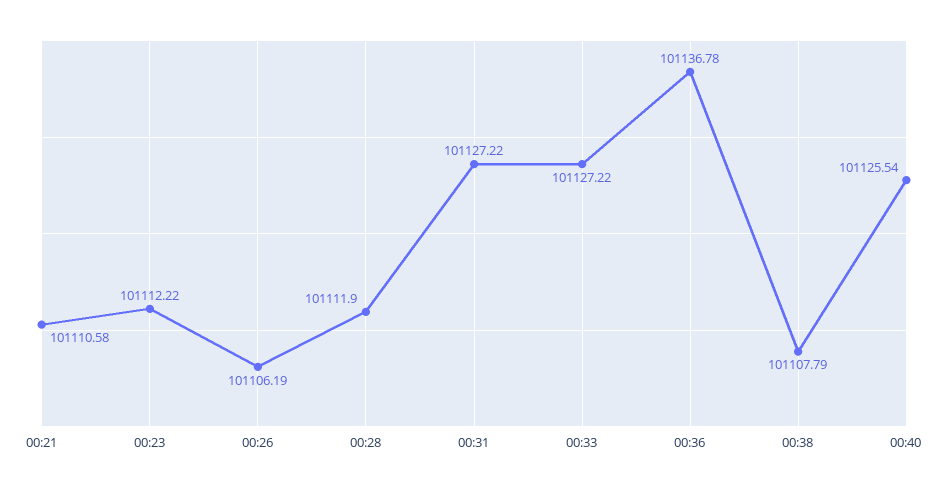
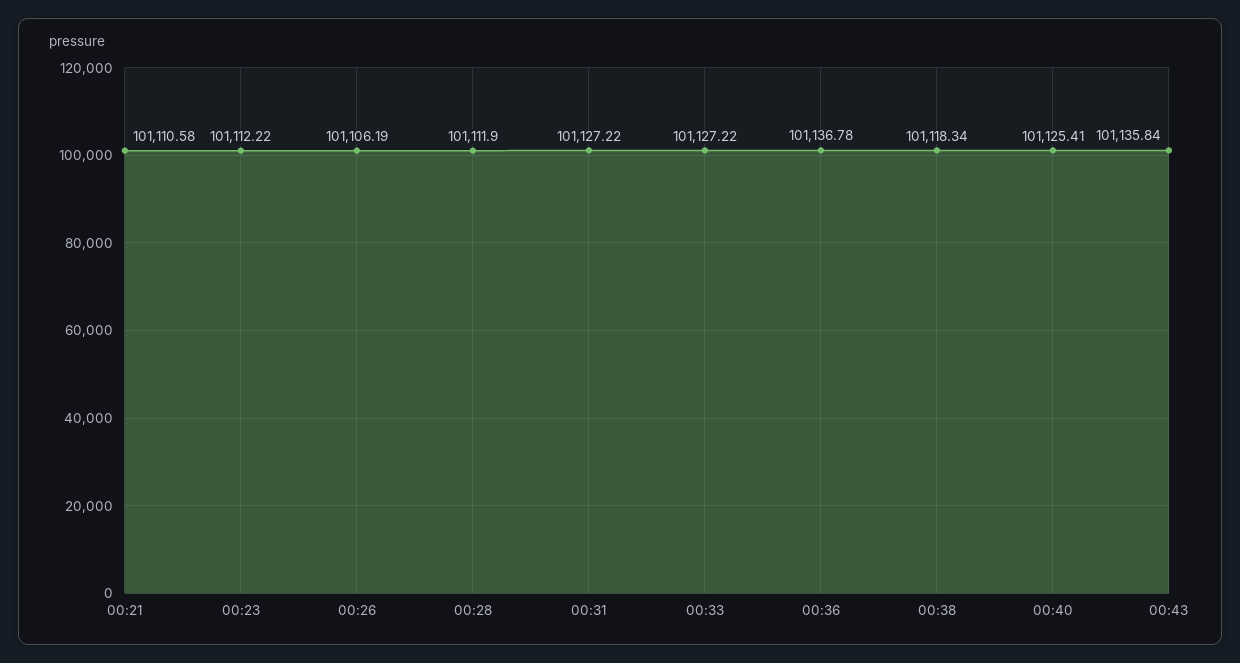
00:38: 101107.79 -> 101118.34
00:40: 101125.54 -> 101125.41
00:43: none -> 101135.84

